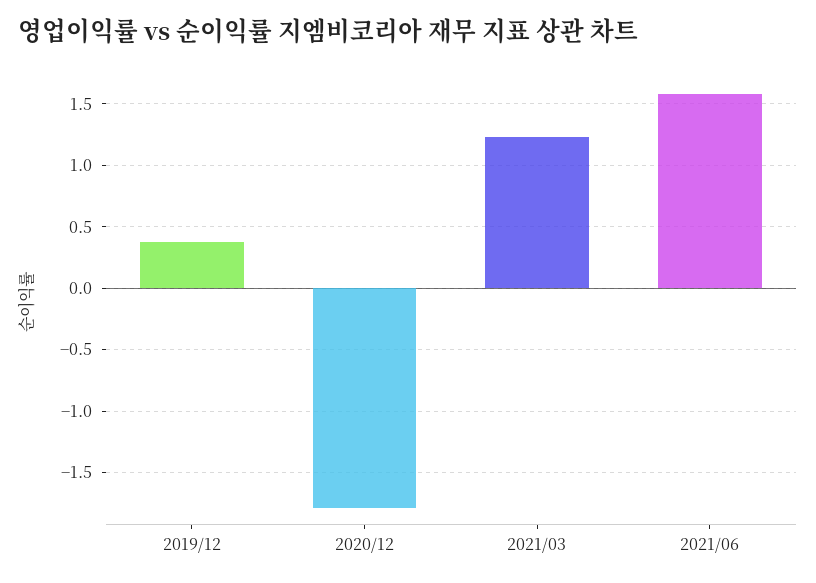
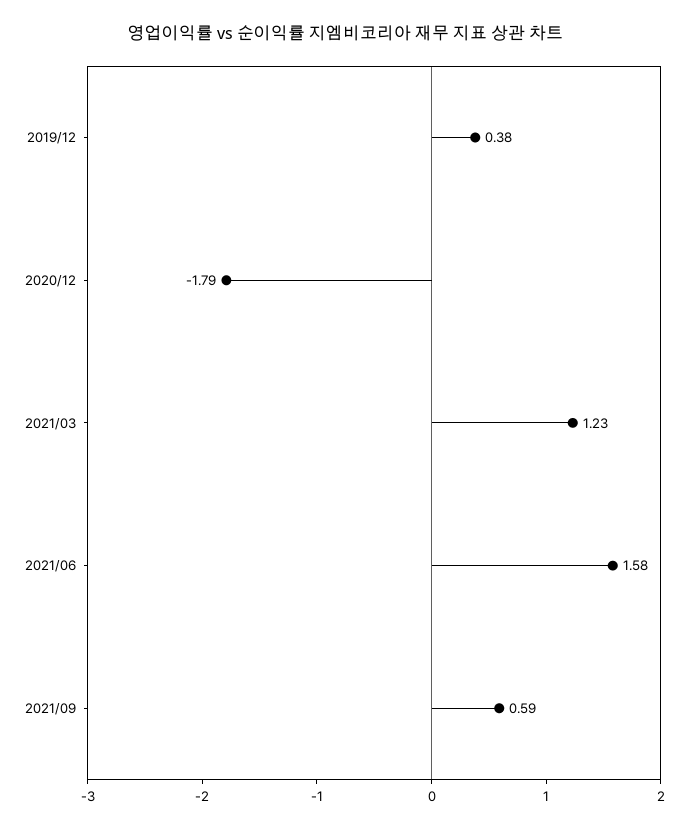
2021/09: none -> 0.59

